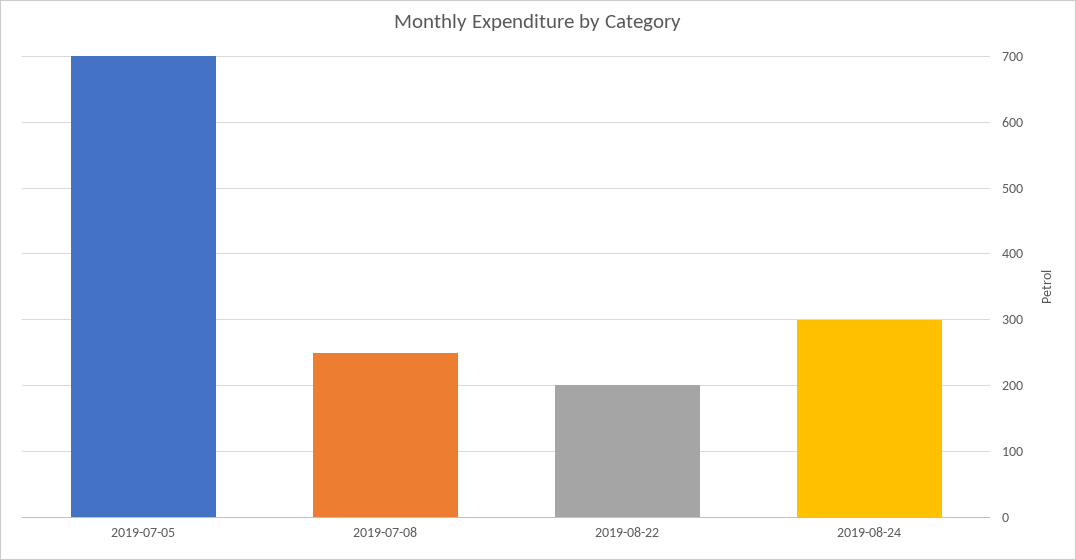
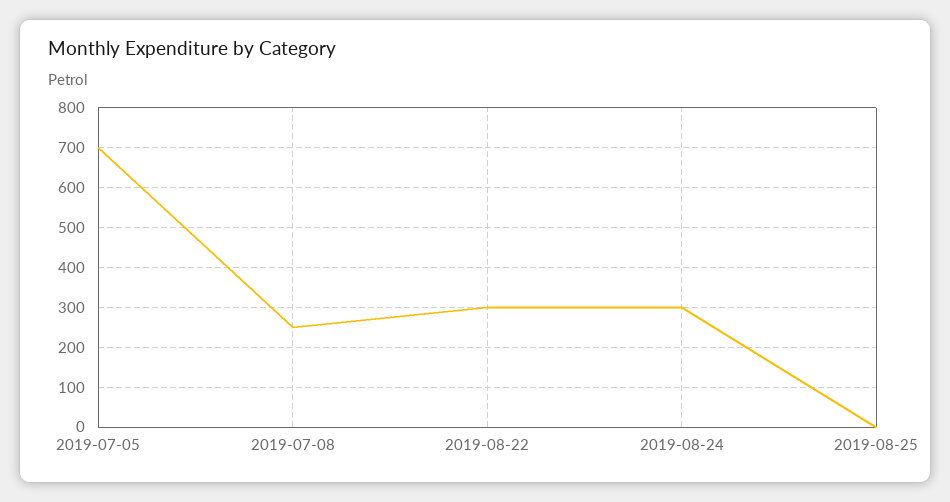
2019-08-22: 200 -> 300
2019-08-25: none -> 0

